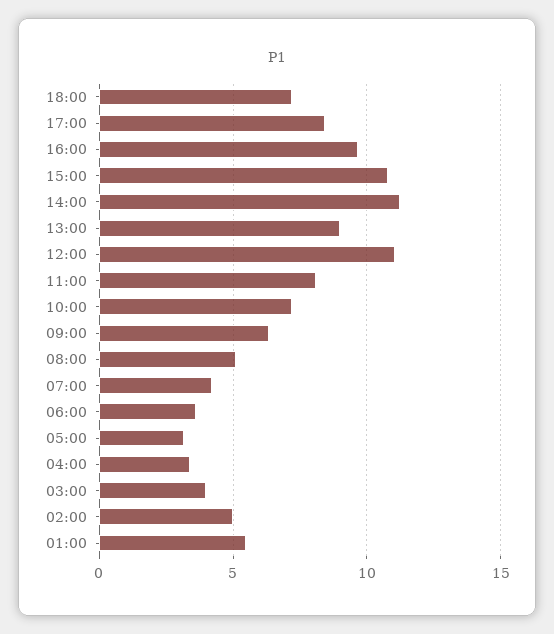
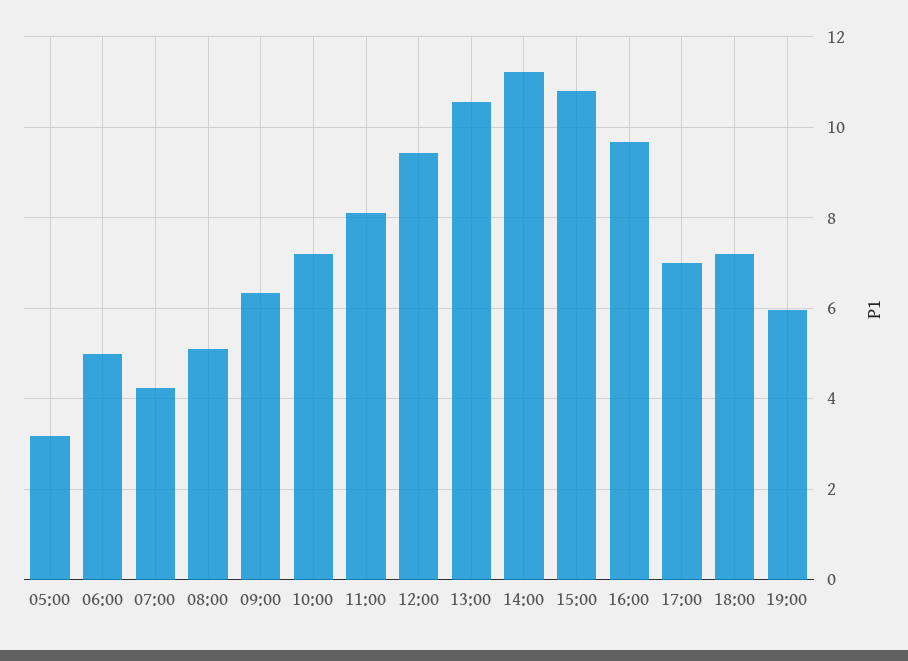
17:00: 8.5 -> 7
13:00: 9 -> 10.6
12:00: 11 -> 9.4
06:00: 3.5 -> 5
04:00: 3.5 -> none
03:00: 4 -> none
02:00: 5 -> none
01:00: 5.5 -> none
19:00: none -> 6

